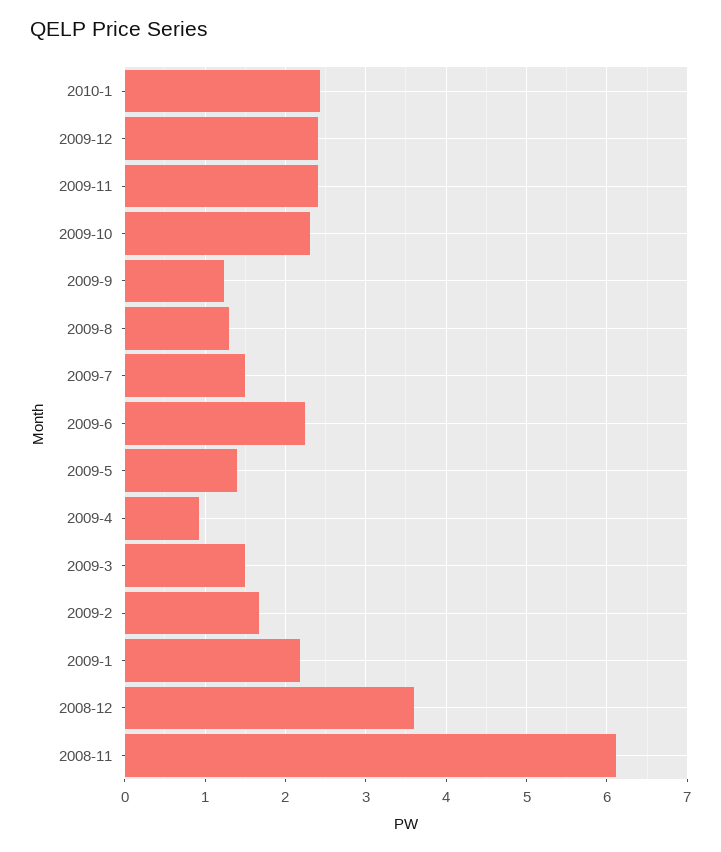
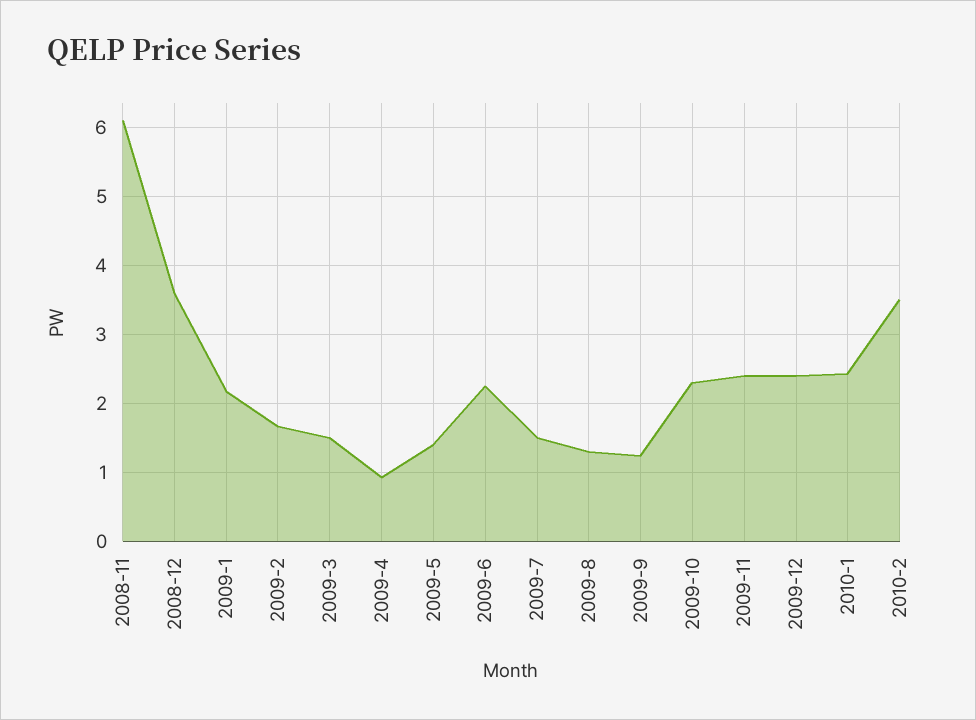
2010-2: none -> 3.5

